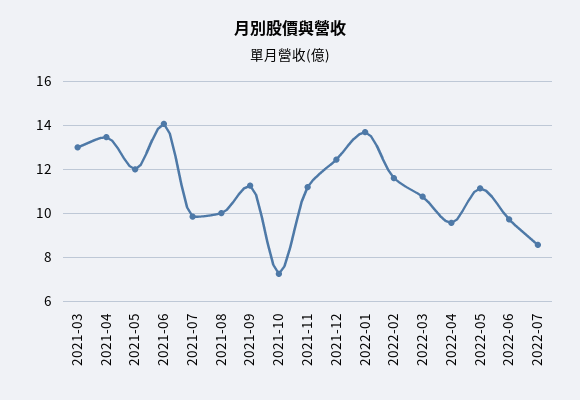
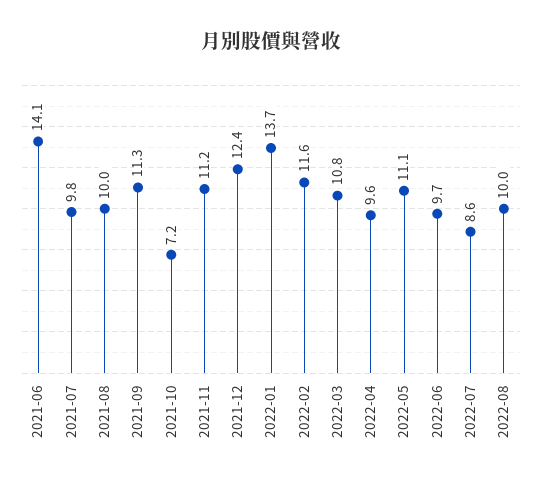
2021-03: 13 -> none
2021-04: 13.5 -> none
2021-05: 12 -> none
2022-08: none -> 10

